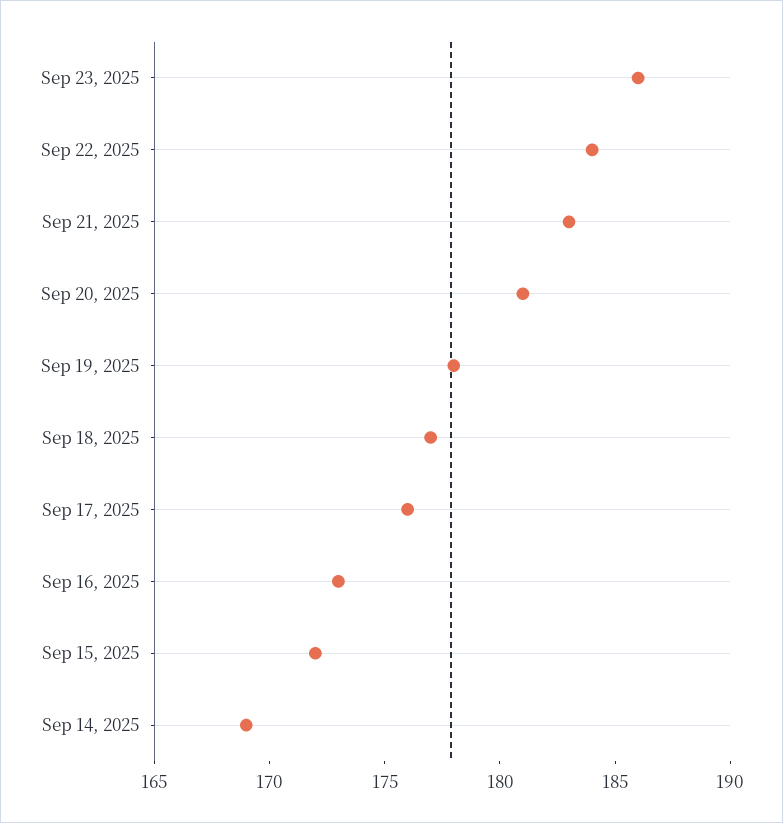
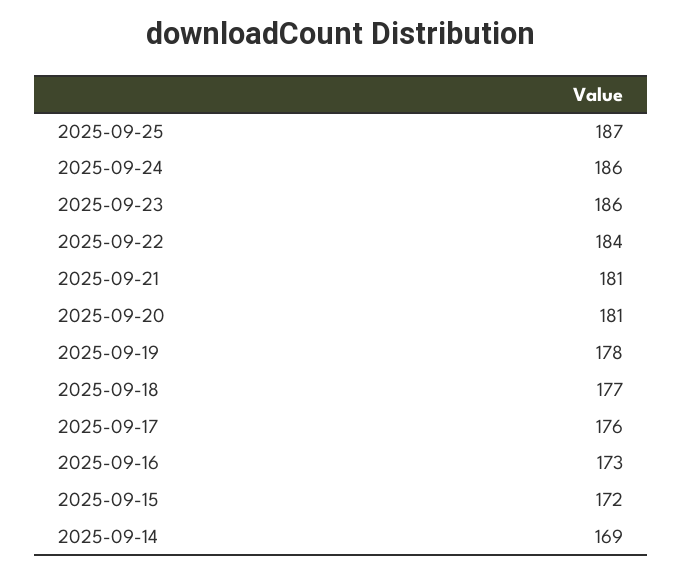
Sep 21, 2025: 183 -> 181
2025-09-25: none -> 187
2025-09-24: none -> 186

